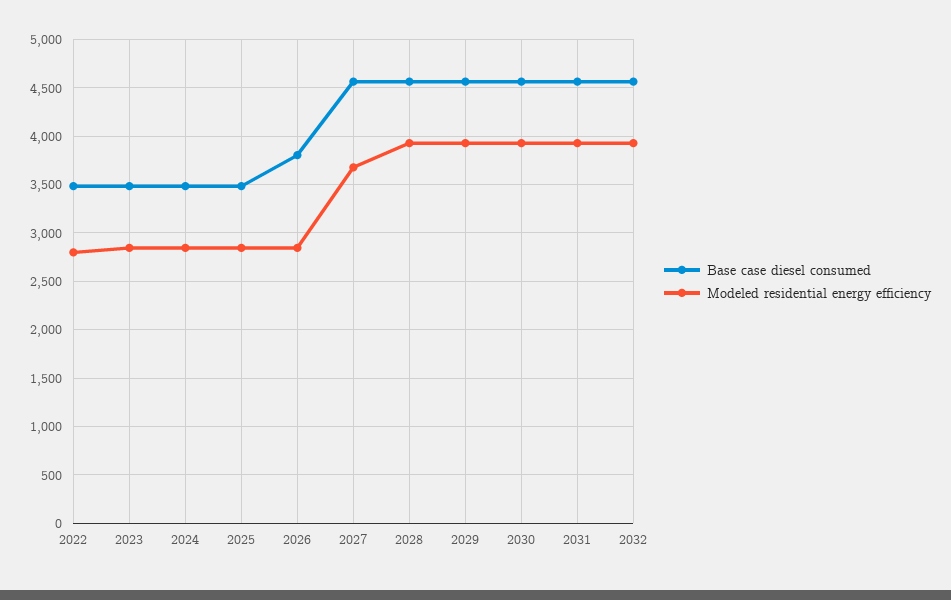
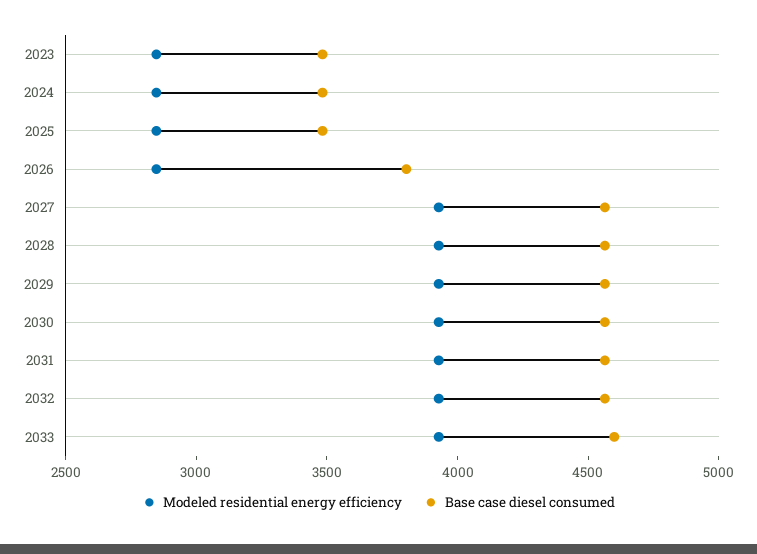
Base case diesel consumed, 2022: 3500 -> none
Modeled residential energy efficiency, 2022: 2800 -> none
Modeled residential energy efficiency, 2027: 3700 -> 3900
Modeled residential energy efficiency, 2033: none -> 3900
Base case diesel consumed, 2033: none -> 4600

